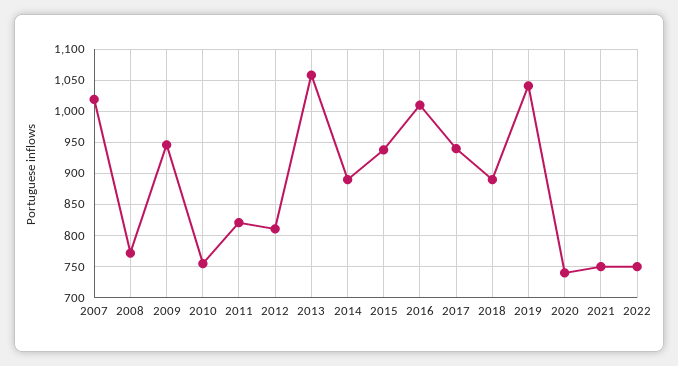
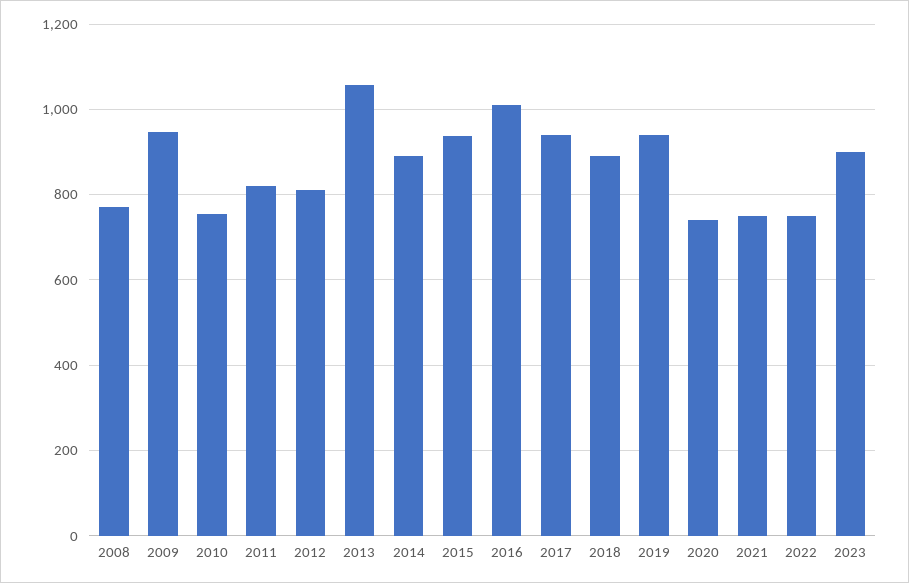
2007: 1020 -> none
2019: 1040 -> 940
2023: none -> 900

